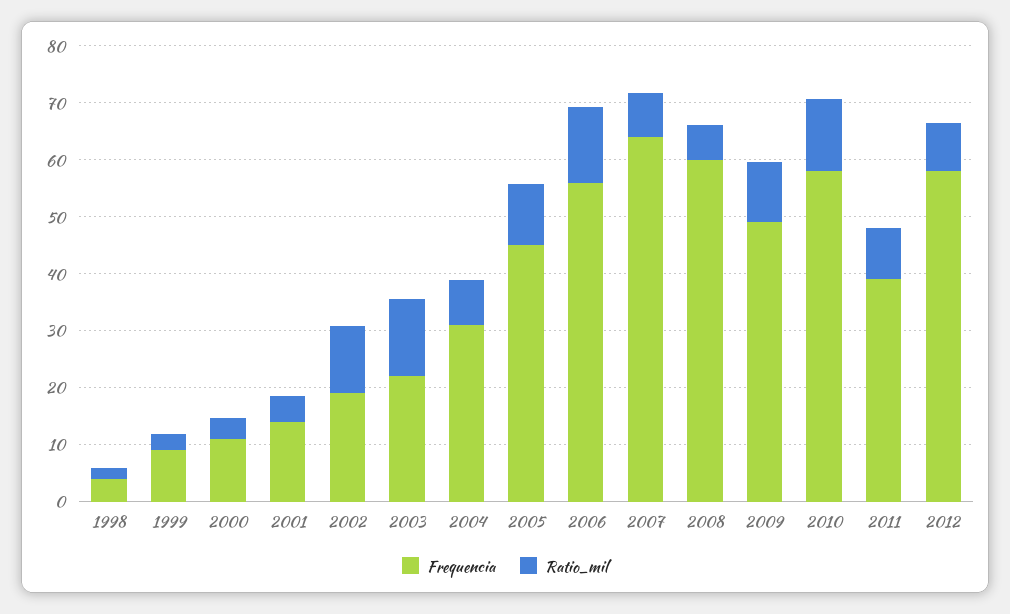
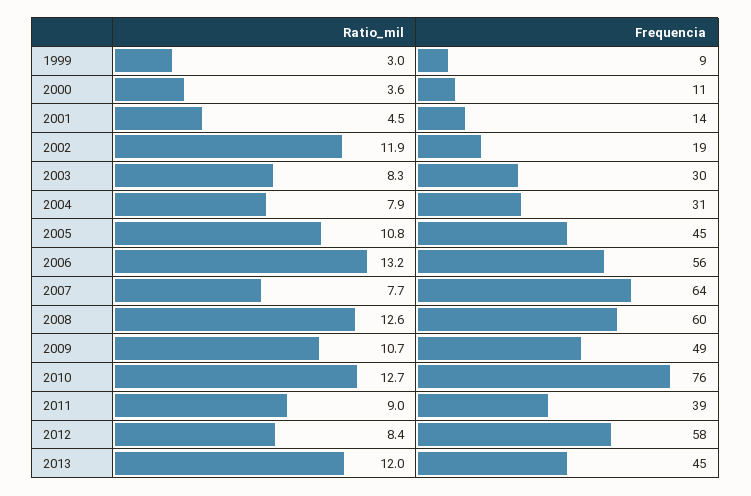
Frequencia, 1998: 4 -> none
Ratio_mil, 1998: 2 -> none
Frequencia, 2003: 22 -> 30
Ratio_mil, 2003: 14 -> 8.3
Ratio_mil, 2008: 6 -> 12.6
Frequencia, 2010: 58 -> 76
Ratio_mil, 2013: none -> 12
Frequencia, 2013: none -> 45

